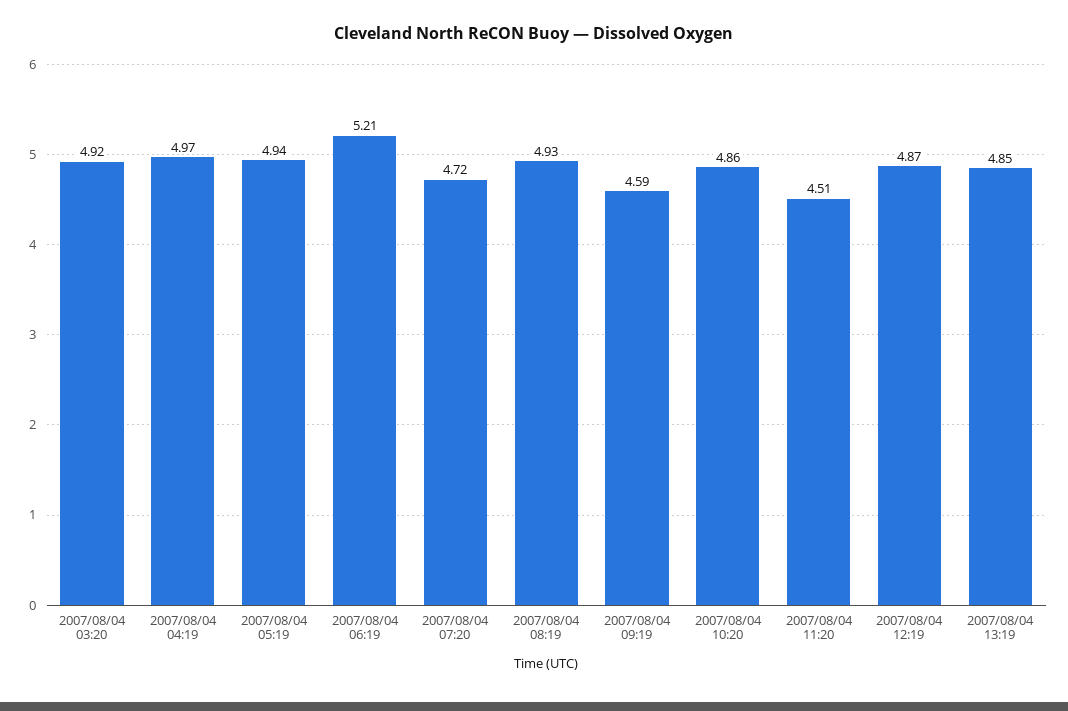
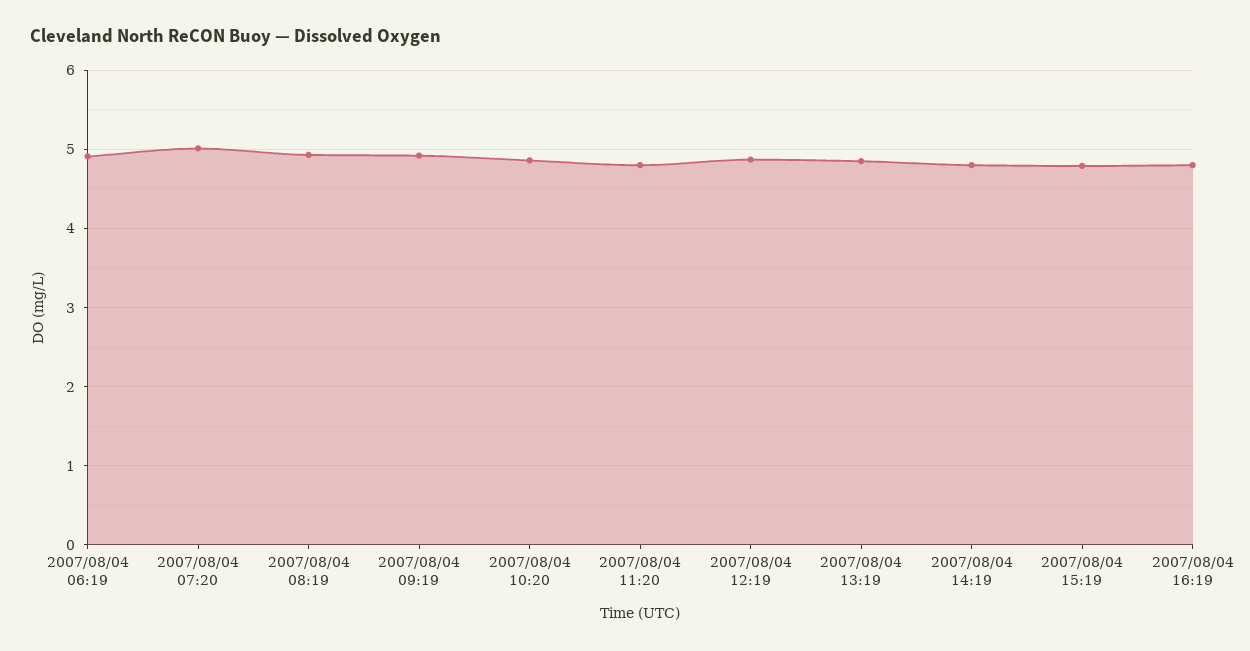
2007/08/04 03:20: 4.92 -> none
2007/08/04 04:19: 4.97 -> none
2007/08/04 05:19: 4.94 -> none
2007/08/04 06:19: 5.21 -> 4.9
2007/08/04 07:20: 4.72 -> 5
2007/08/04 09:19: 4.59 -> 4.9
2007/08/04 11:20: 4.51 -> 4.8
2007/08/04 14:19: none -> 4.8
2007/08/04 15:19: none -> 4.8
2007/08/04 16:19: none -> 4.8

